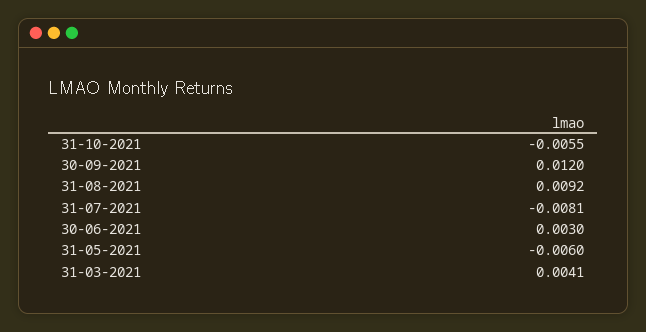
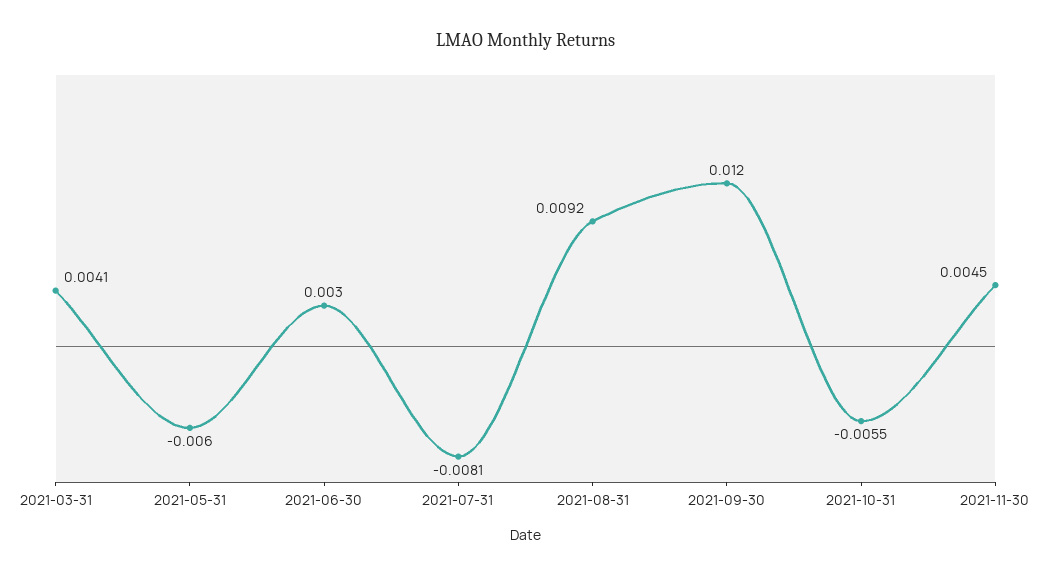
2021-11-30: none -> 0.0045

